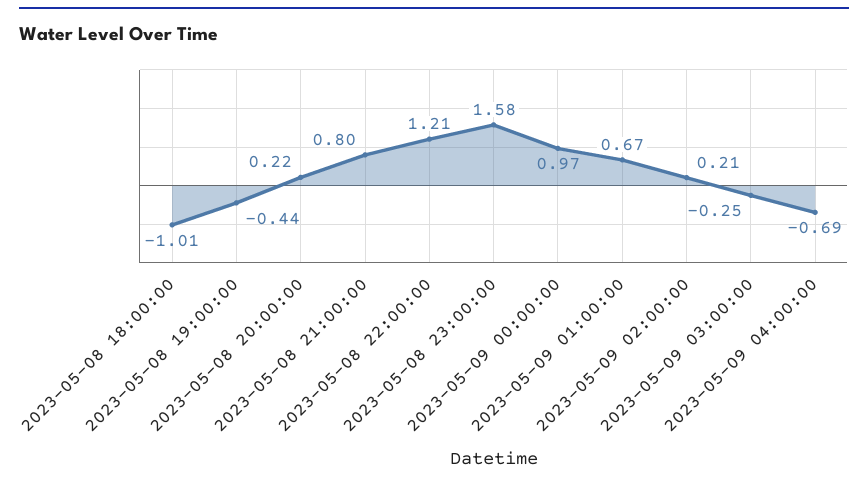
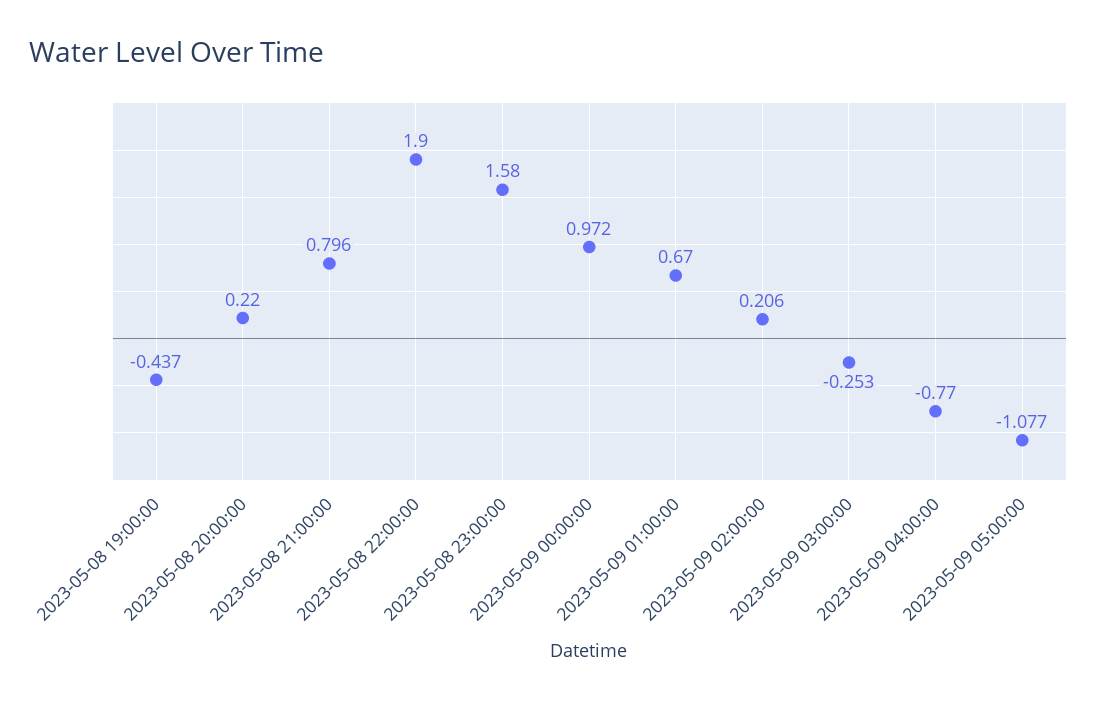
2023-05-08 18:00:00: -1.01 -> none
2023-05-08 22:00:00: 1.21 -> 1.9
2023-05-09 04:00:00: -0.69 -> -0.77
2023-05-09 05:00:00: none -> -1.077

